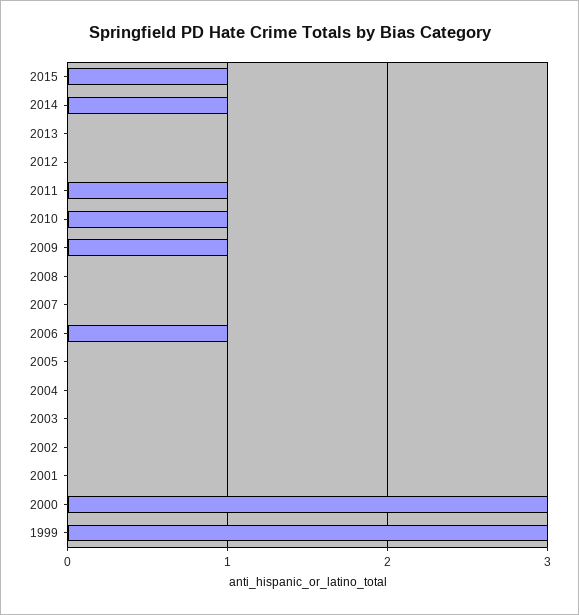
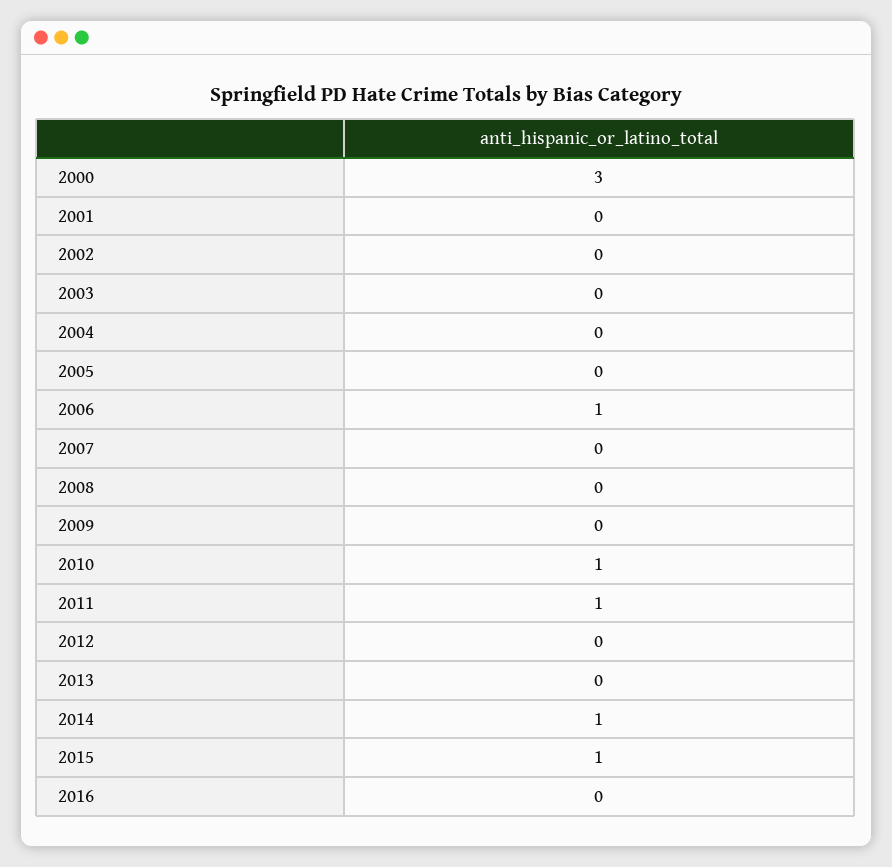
2009: 1 -> 0
1999: 3 -> none
2016: none -> 0

